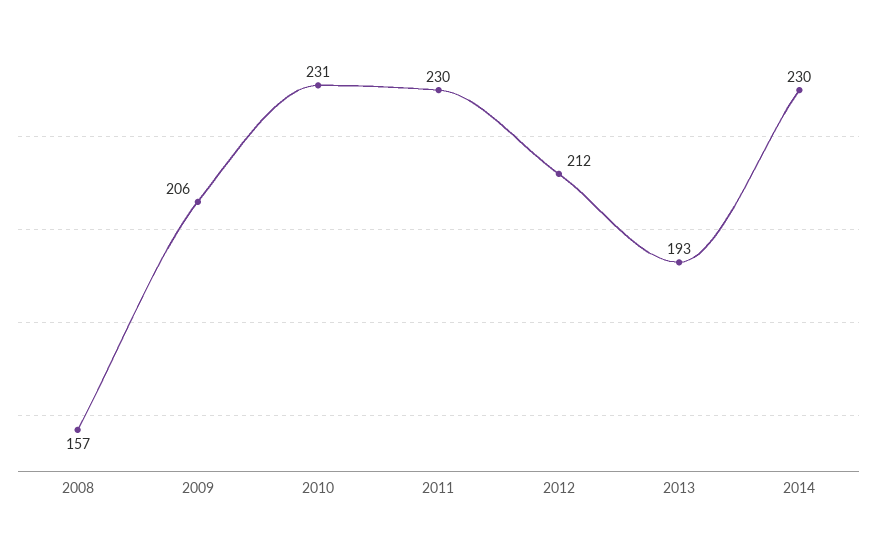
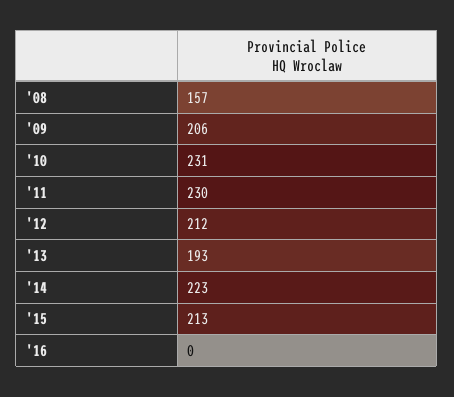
2014: 230 -> 223
'15: none -> 213
'16: none -> 0

